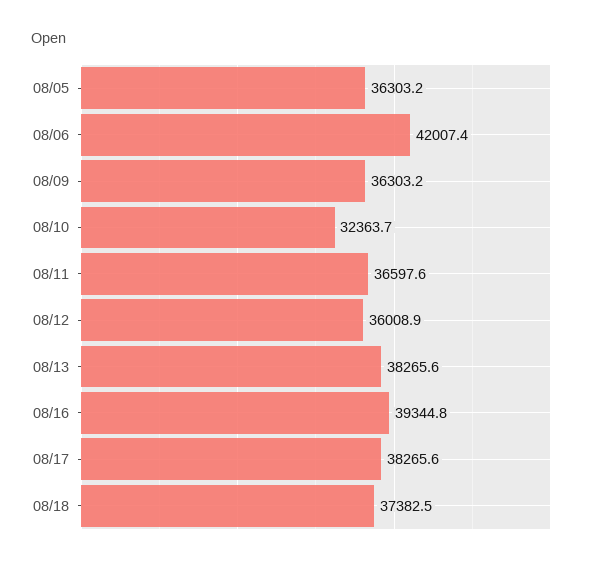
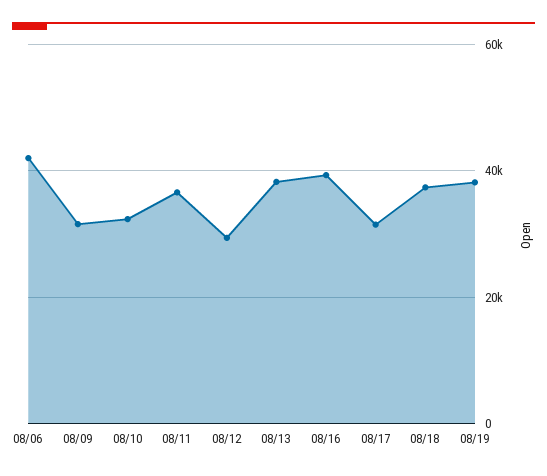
08/05: 36303.2 -> none
08/09: 36303.2 -> 32000
08/12: 36008.9 -> 30000
08/17: 38265.6 -> 32000
08/19: none -> 38000

